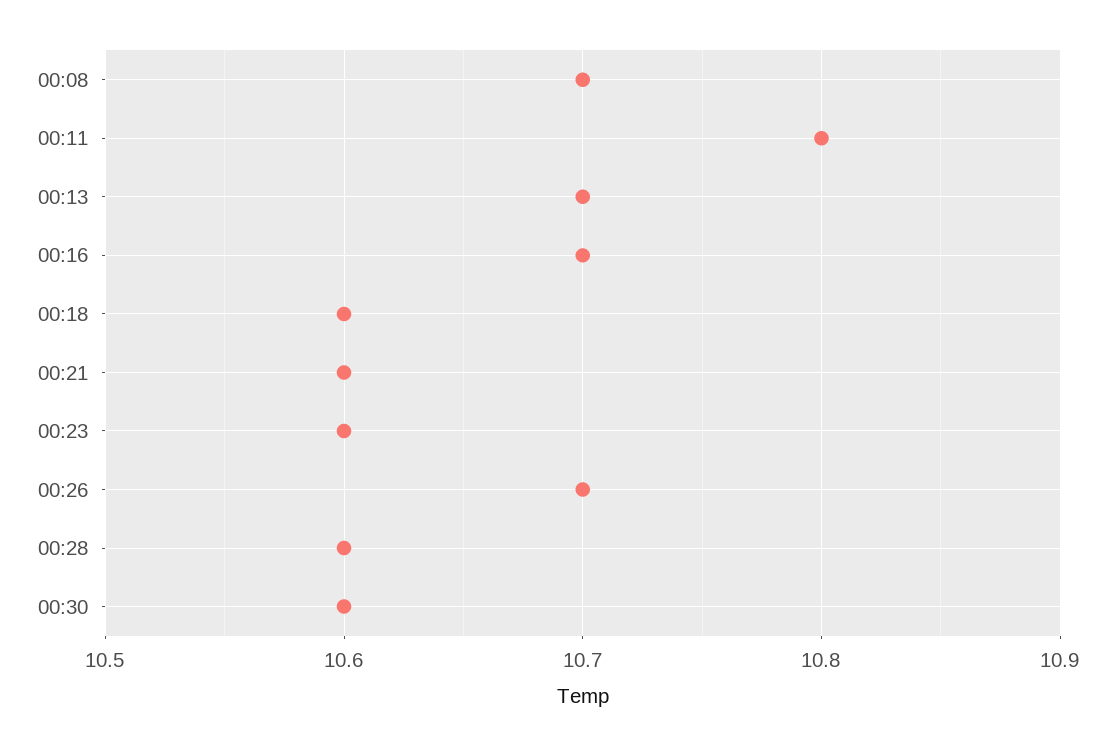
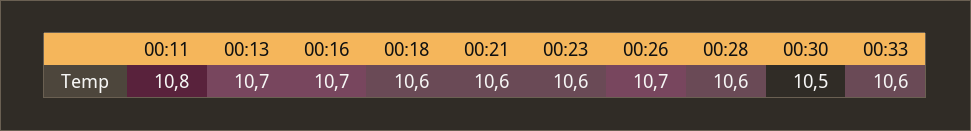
00:08: 10.7 -> none
00:30: 10.6 -> 10.5
00:33: none -> 10.6

